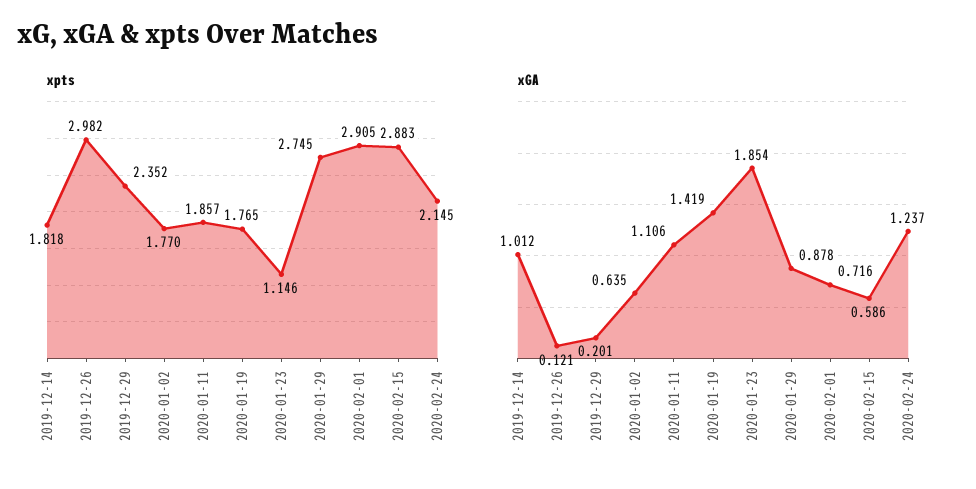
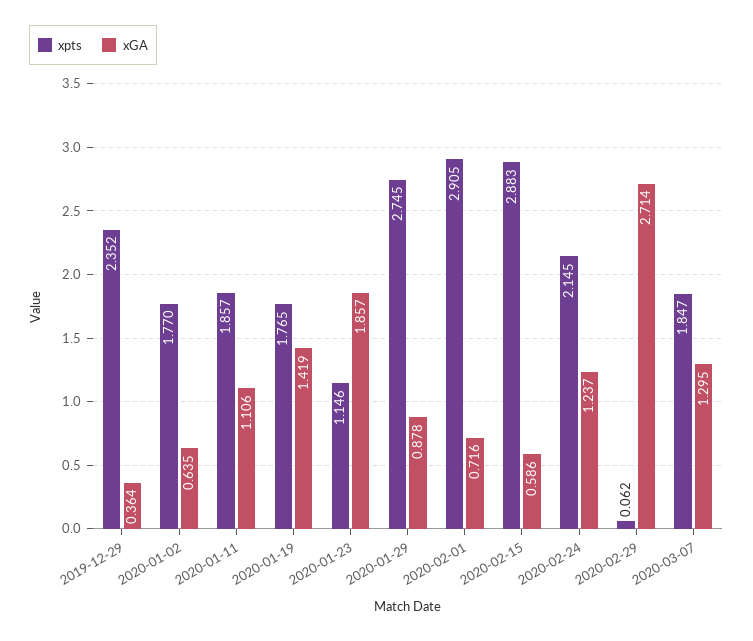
xpts, 2019-12-14: 1.818 -> none
xpts, 2019-12-26: 2.982 -> none
xGA, 2019-12-14: 1.012 -> none
xGA, 2019-12-26: 0.121 -> none
xGA, 2019-12-29: 0.201 -> 0.364
xGA, 2020-01-23: 1.854 -> 1.857
xpts, 2020-02-29: none -> 0.062
xGA, 2020-02-29: none -> 2.714
xpts, 2020-03-07: none -> 1.847
xGA, 2020-03-07: none -> 1.295

